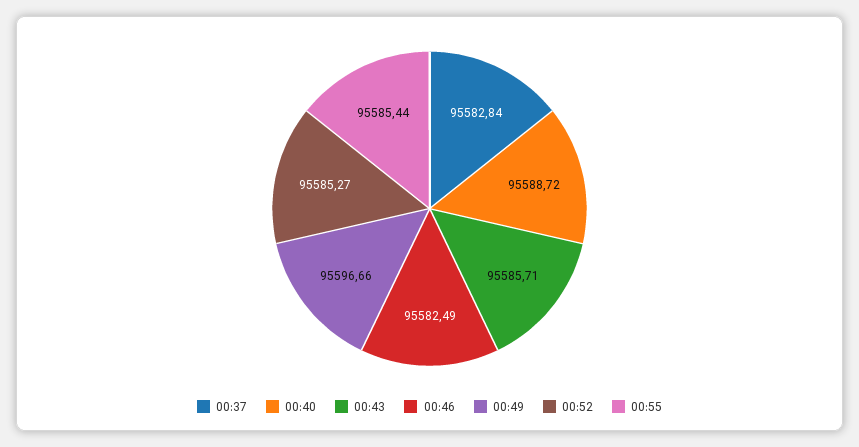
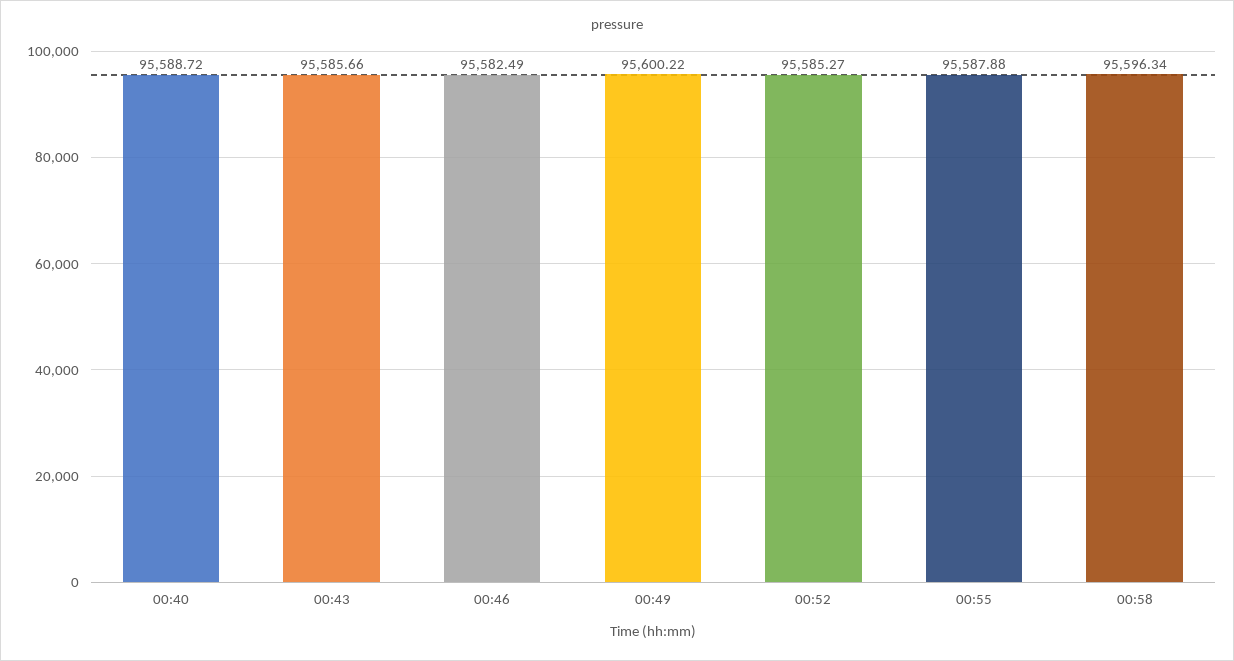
00:37: 95582.84 -> none
00:43: 95585.71 -> 95585.66
00:49: 95596.66 -> 95600.22
00:55: 95585.44 -> 95587.88
00:58: none -> 95596.34

